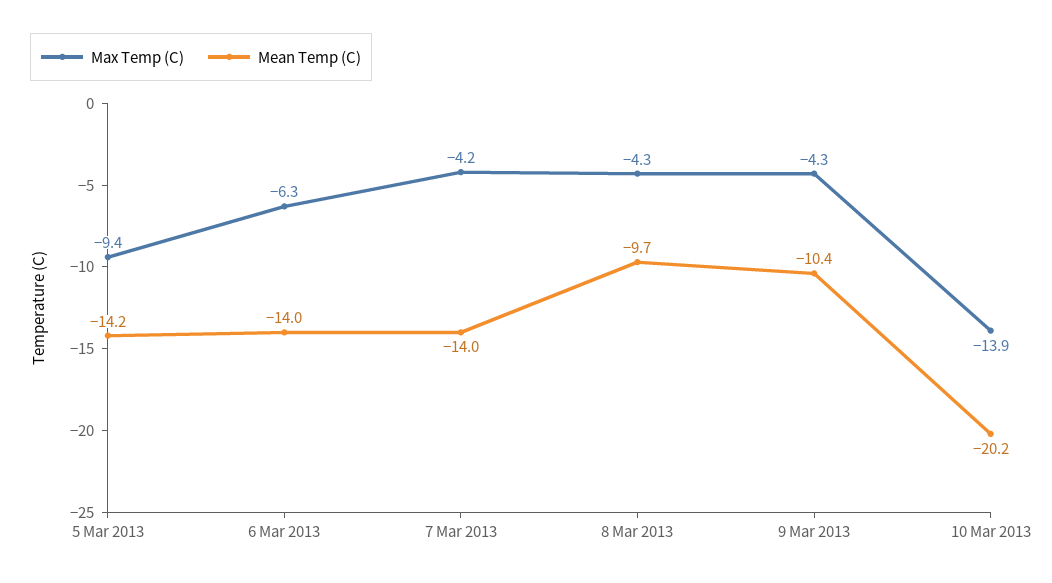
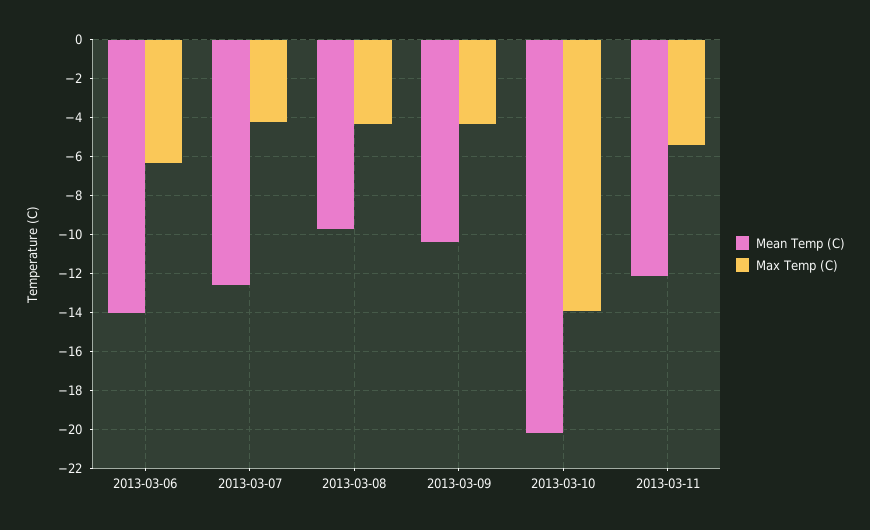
Max Temp (C), 5 Mar 2013: -9.4 -> none
Mean Temp (C), 5 Mar 2013: -14.2 -> none
Mean Temp (C), 7 Mar 2013: -14 -> -12.5
Mean Temp (C), 2013-03-11: none -> -12
Max Temp (C), 2013-03-11: none -> -5.5

